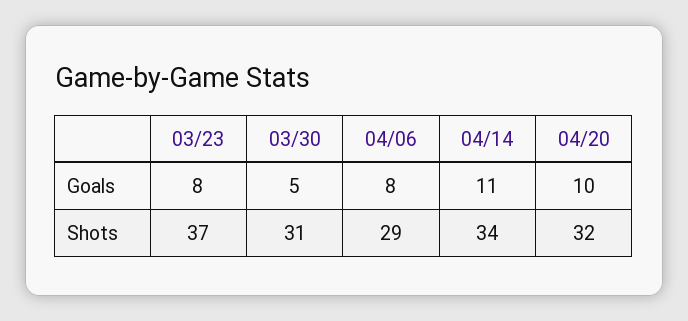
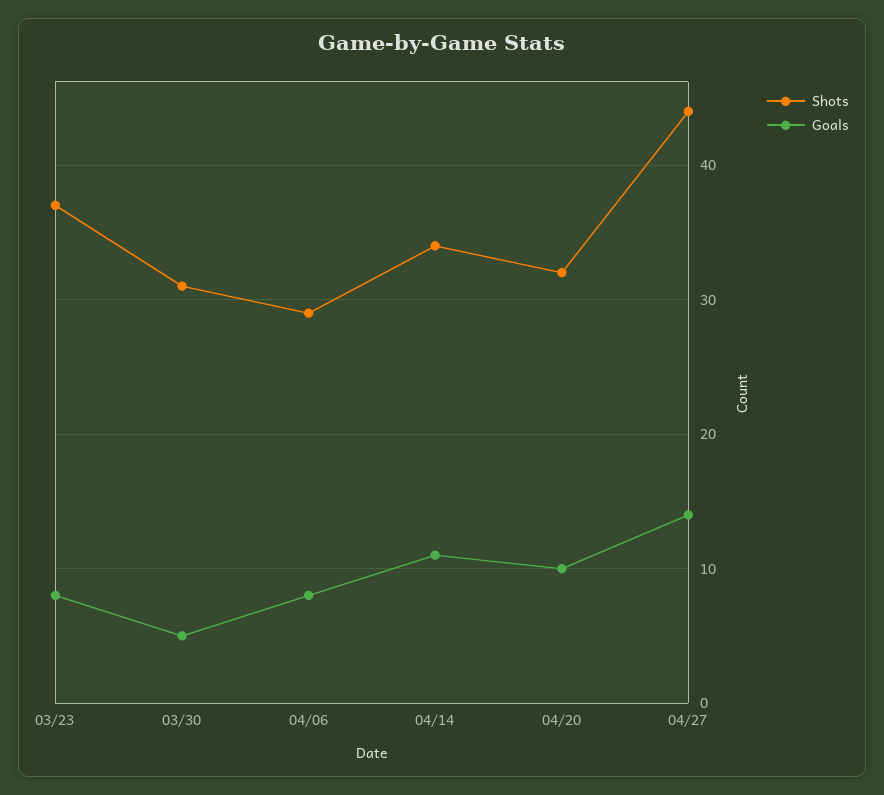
Shots, 04/27: none -> 44
Goals, 04/27: none -> 14

